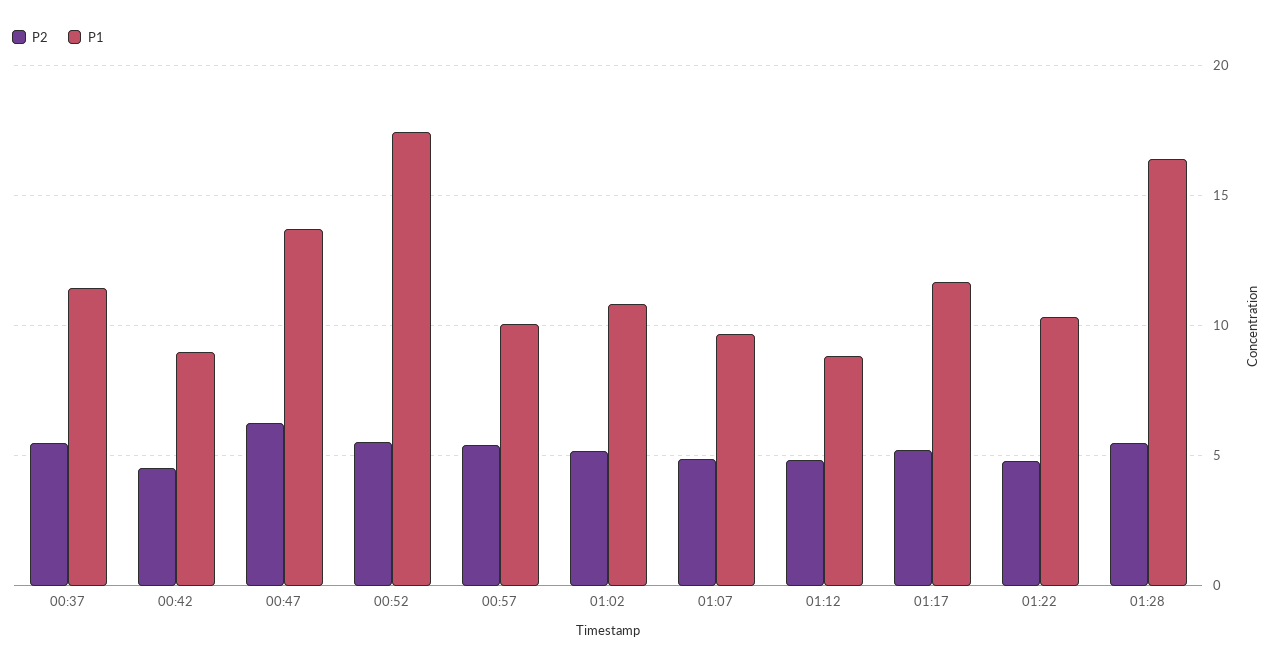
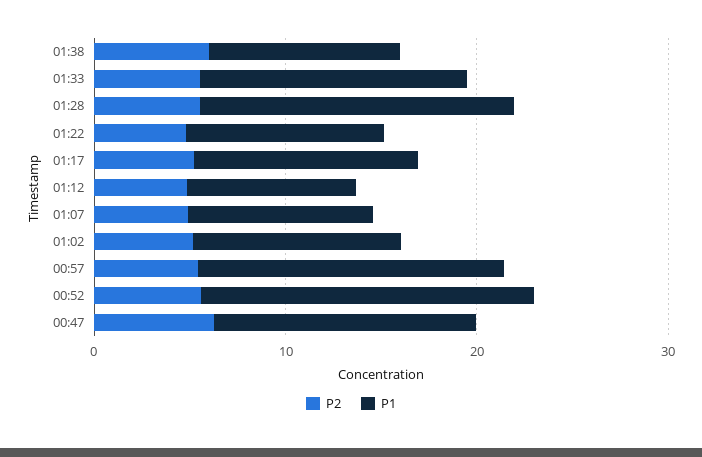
P2, 00:37: 5.5 -> none
P1, 00:37: 11.5 -> none
P2, 00:42: 4.5 -> none
P1, 00:42: 9 -> none
P1, 00:57: 10 -> 16
P2, 01:38: none -> 6
P1, 01:38: none -> 10
P2, 01:33: none -> 6
P1, 01:33: none -> 14

